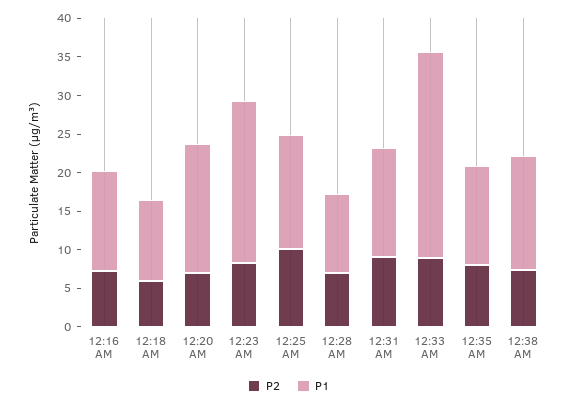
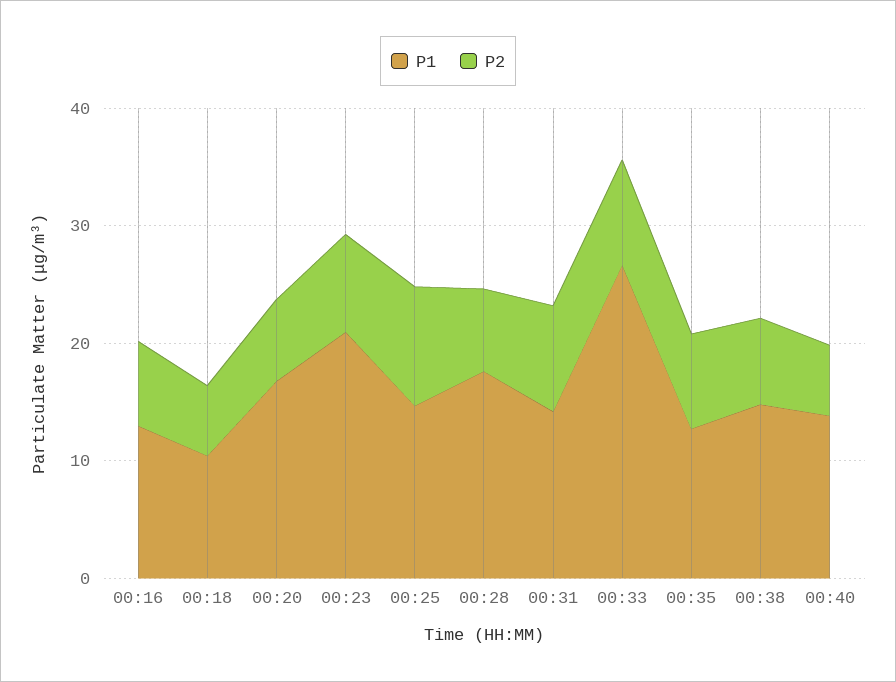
P1, 12:28 AM: 10 -> 18
P1, 00:40: none -> 14
P2, 00:40: none -> 6

